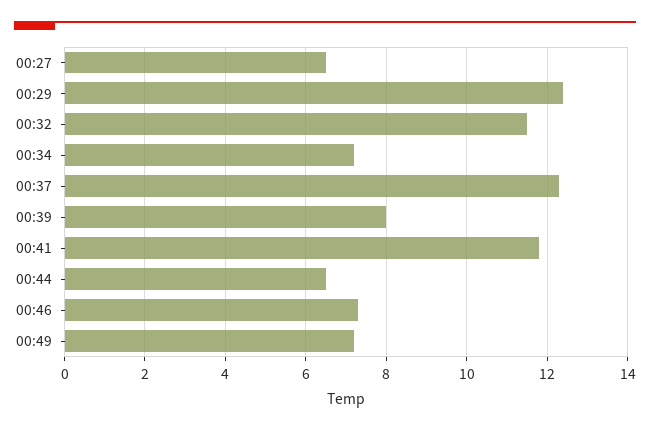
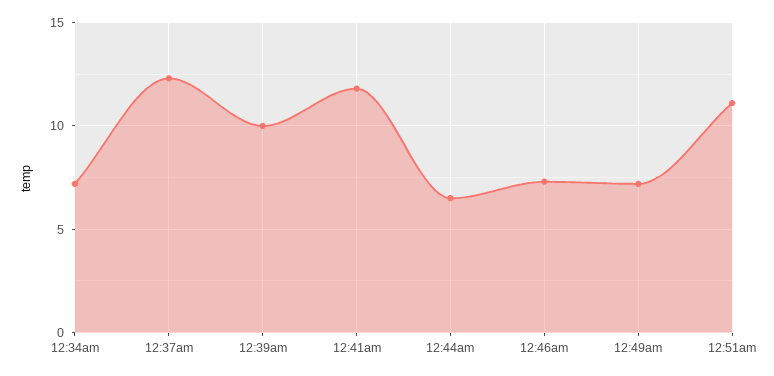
00:27: 6.5 -> none
00:29: 12.5 -> none
00:32: 11.5 -> none
00:39: 8 -> 10
12:51am: none -> 11

